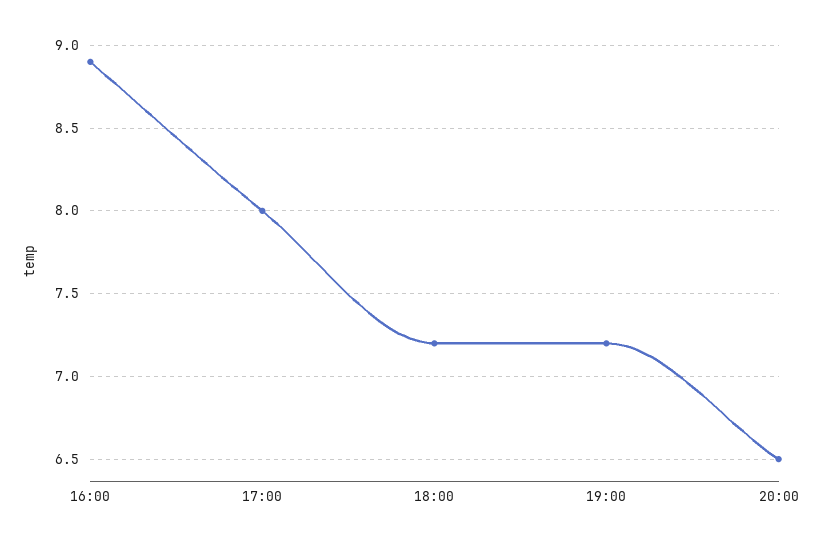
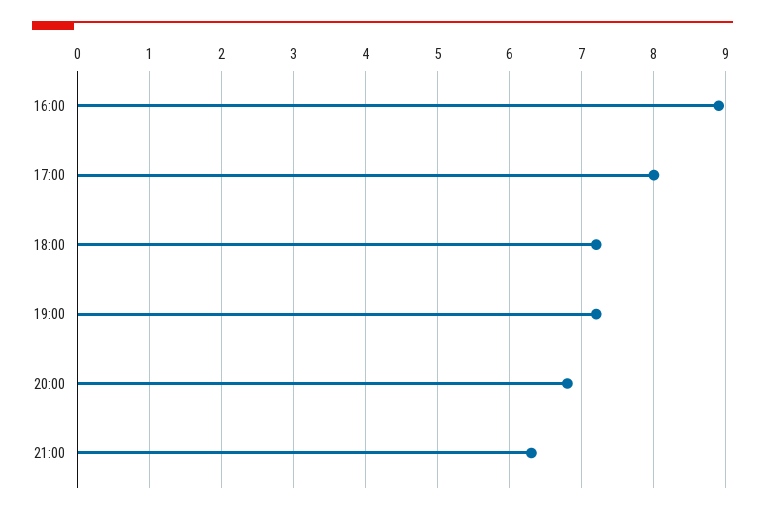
20:00: 6.5 -> 6.8
21:00: none -> 6.3

